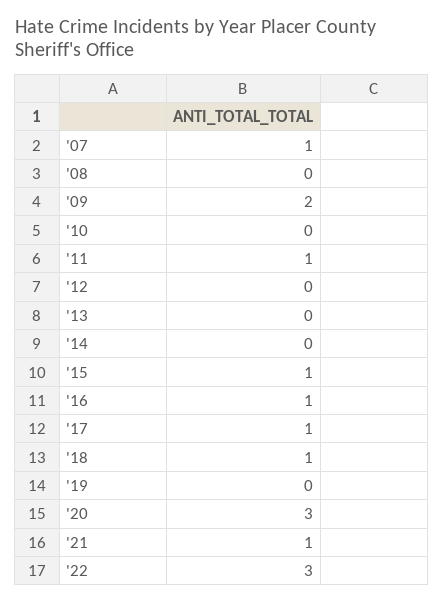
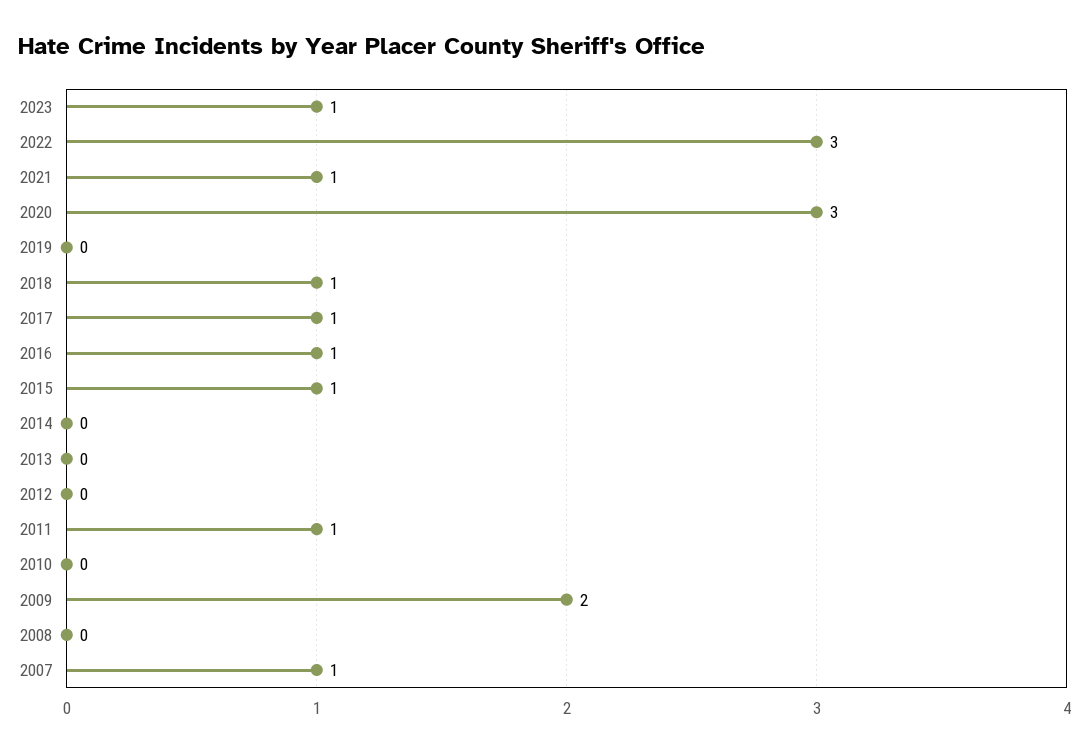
2023: none -> 1

